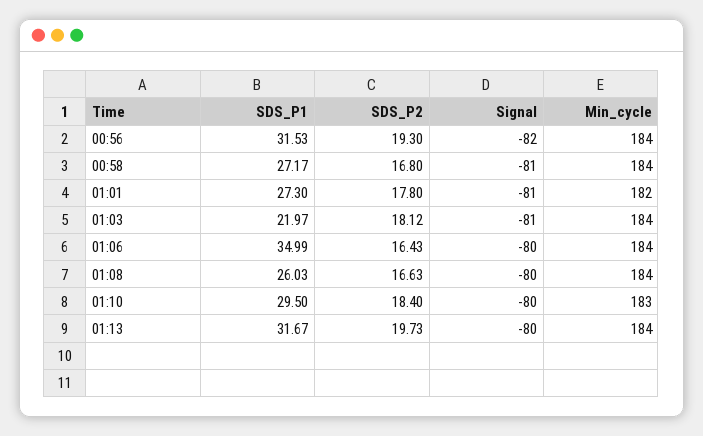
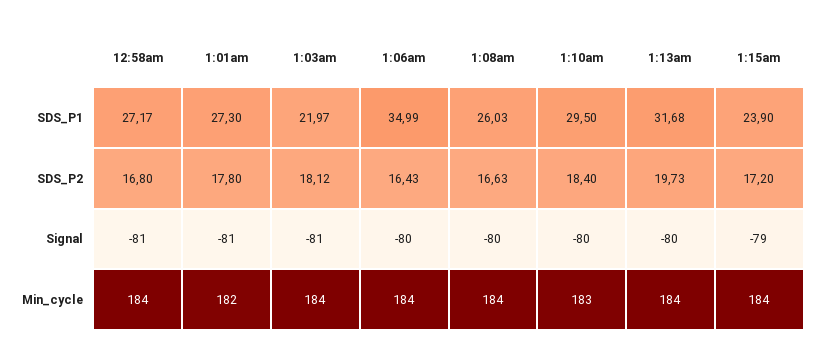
SDS_P1, 00:56: 31.53 -> none
SDS_P2, 00:56: 19.3 -> none
Signal, 00:56: -82 -> none
Min_cycle, 00:56: 184 -> none
SDS_P1, 01:13: 31.67 -> 31.68
SDS_P1, 1:15am: none -> 23.9
SDS_P2, 1:15am: none -> 17.2
Signal, 1:15am: none -> -79
Min_cycle, 1:15am: none -> 184

